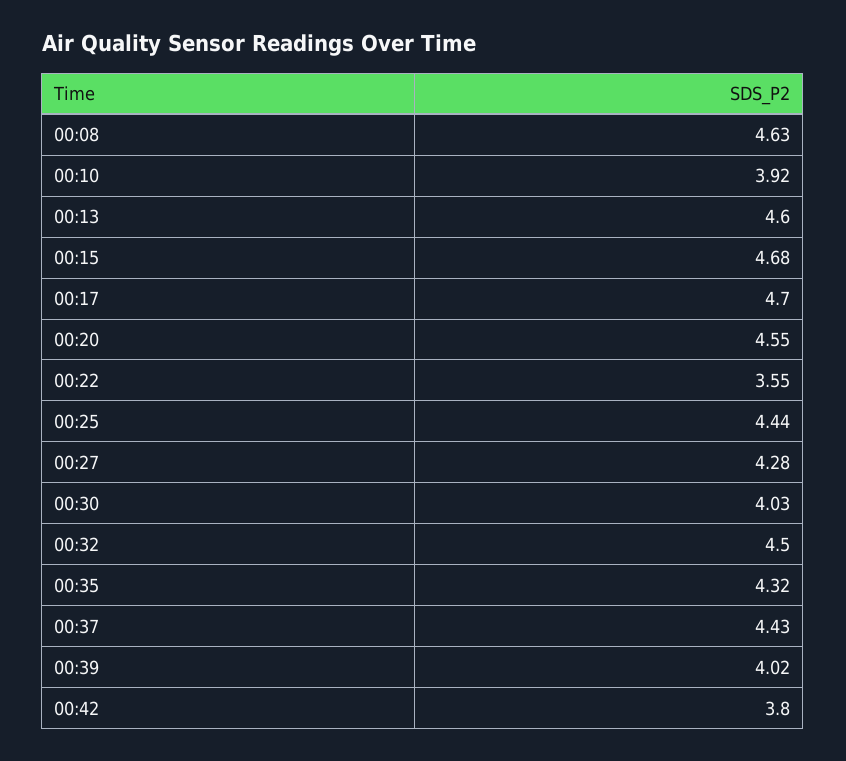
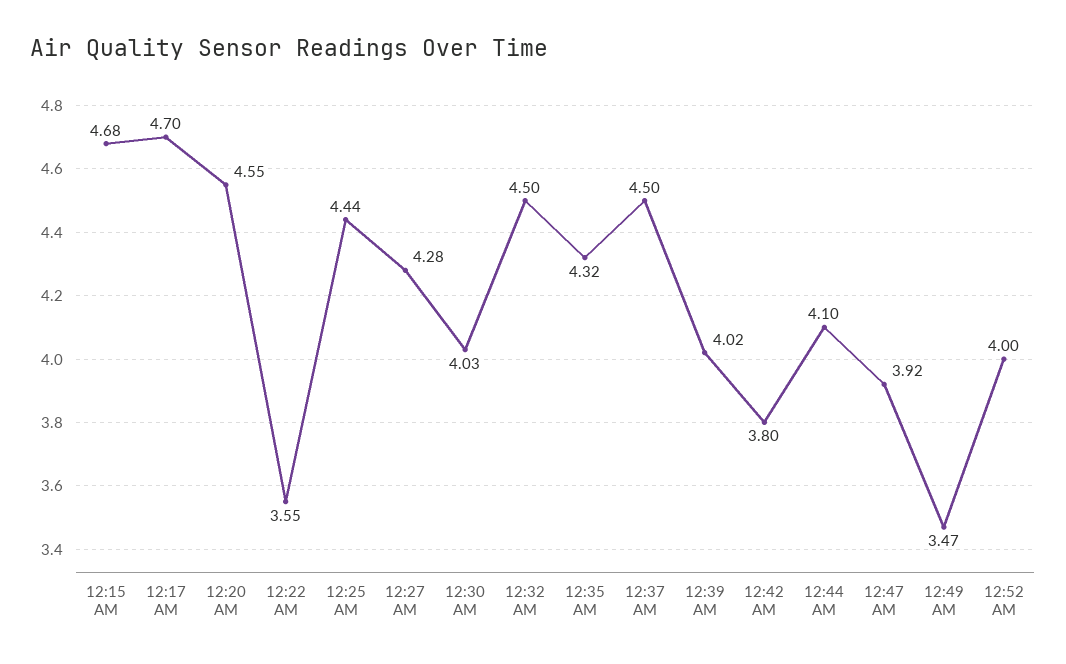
00:08: 4.63 -> none
00:10: 3.92 -> none
00:13: 4.6 -> none
00:37: 4.43 -> 4.5
12:44 AM: none -> 4.1
12:47 AM: none -> 3.92
12:49 AM: none -> 3.47
12:52 AM: none -> 4

